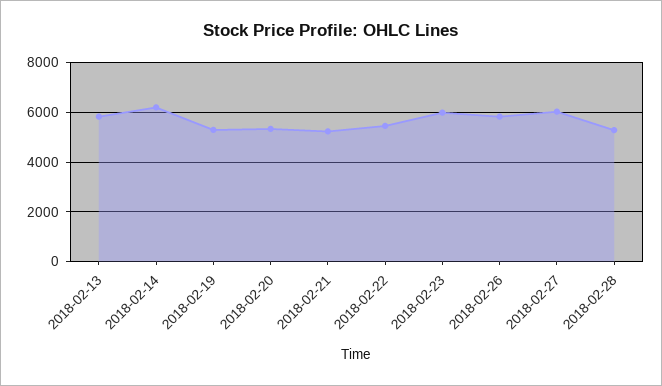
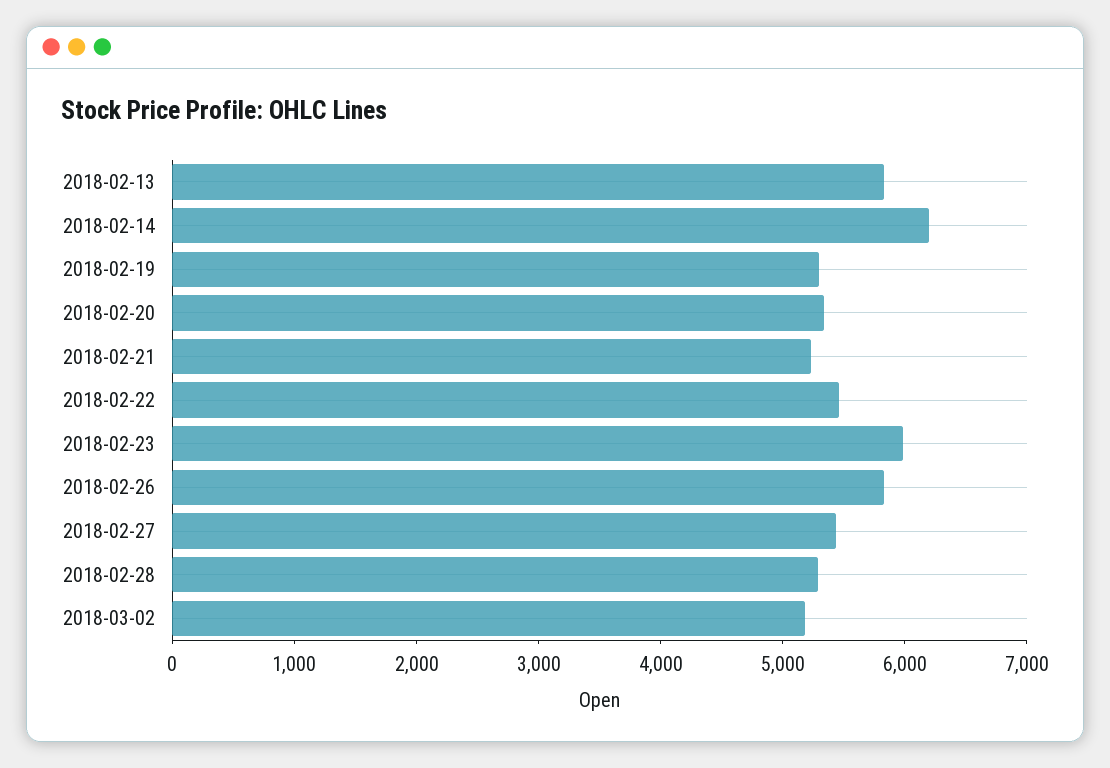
2018-02-27: 6000 -> 5400
2018-03-02: none -> 5200

